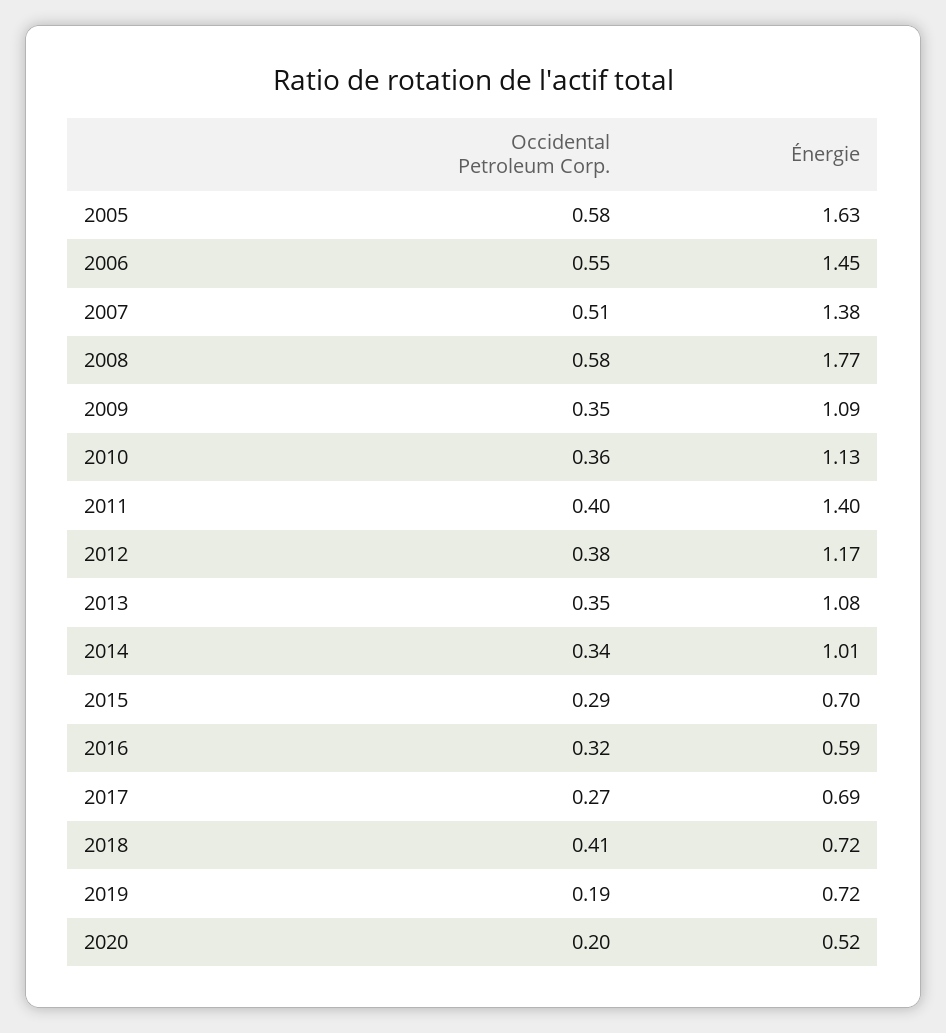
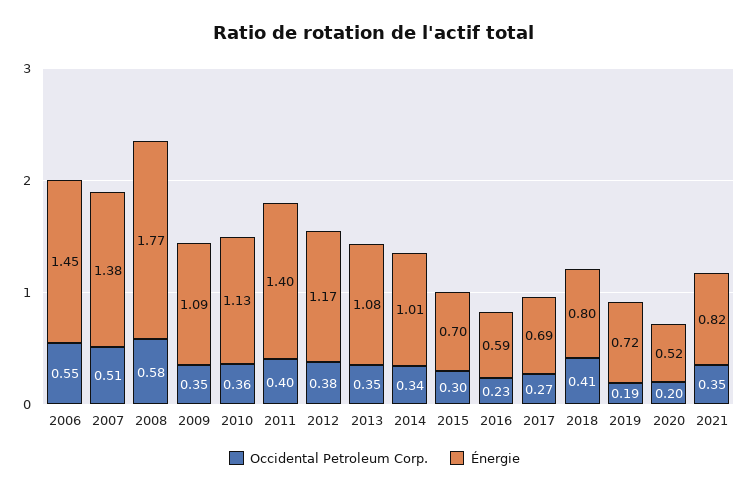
Occidental Petroleum Corp., 2005: 0.58 -> none
Énergie, 2005: 1.63 -> none
Occidental Petroleum Corp., 2015: 0.29 -> 0.3
Occidental Petroleum Corp., 2016: 0.32 -> 0.23
Énergie, 2018: 0.72 -> 0.8
Occidental Petroleum Corp., 2021: none -> 0.35
Énergie, 2021: none -> 0.82

